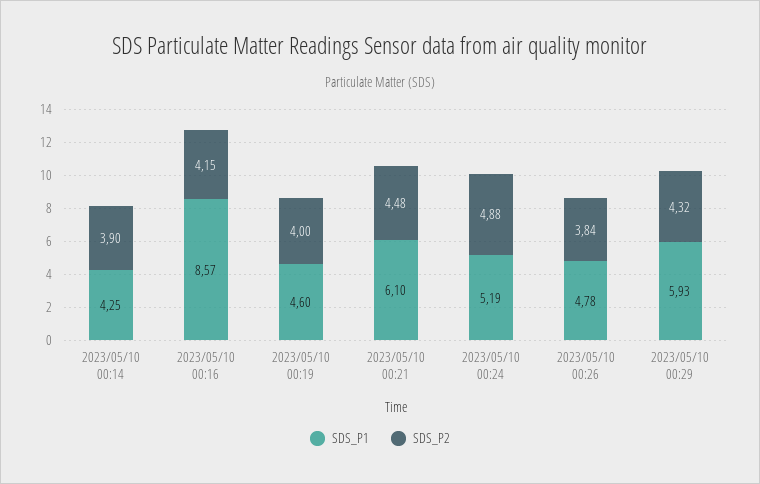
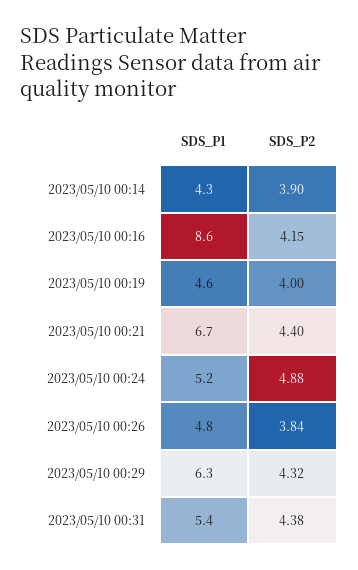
SDS_P1, 2023/05/10 00:21: 6.1 -> 6.7
SDS_P2, 2023/05/10 00:21: 4.48 -> 4.4
SDS_P1, 2023/05/10 00:29: 5.93 -> 6.3
SDS_P1, 2023/05/10 00:31: none -> 5.4
SDS_P2, 2023/05/10 00:31: none -> 4.38

